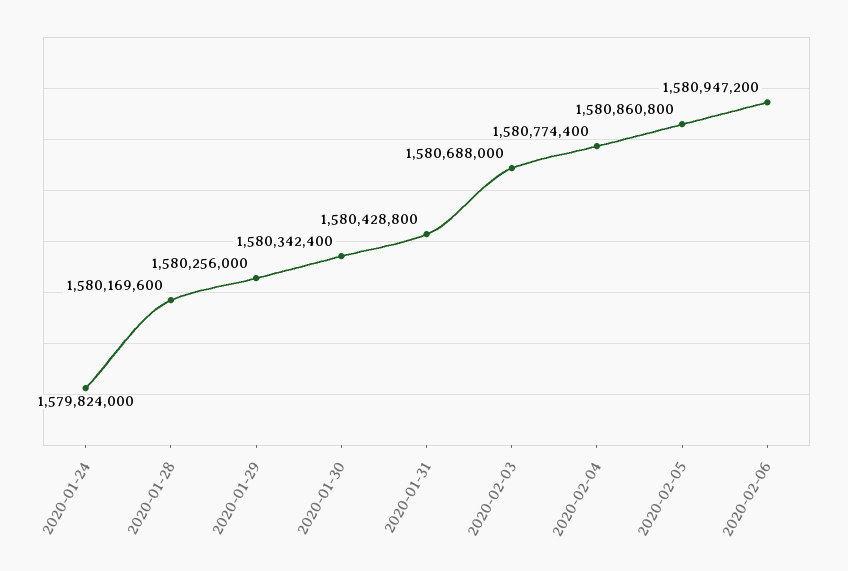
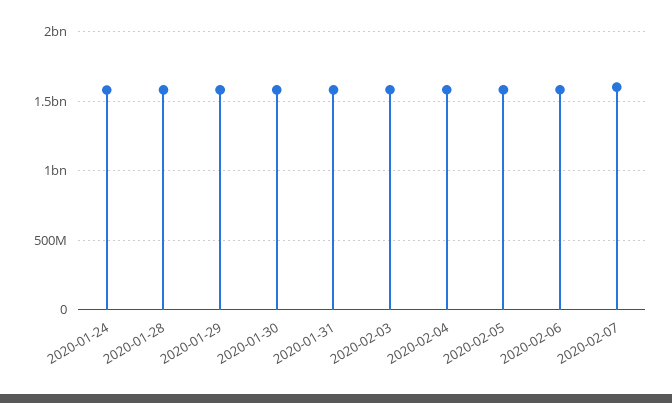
2020-02-07: none -> 1600000000

